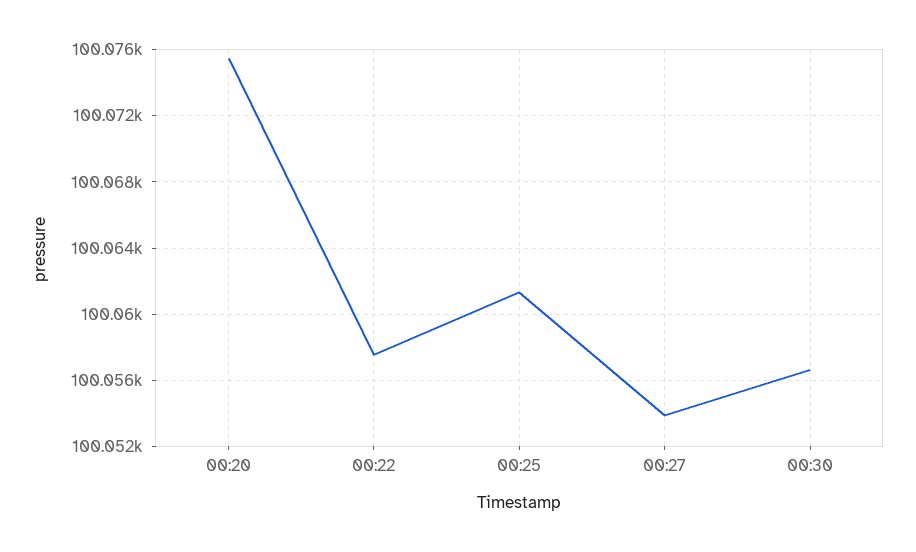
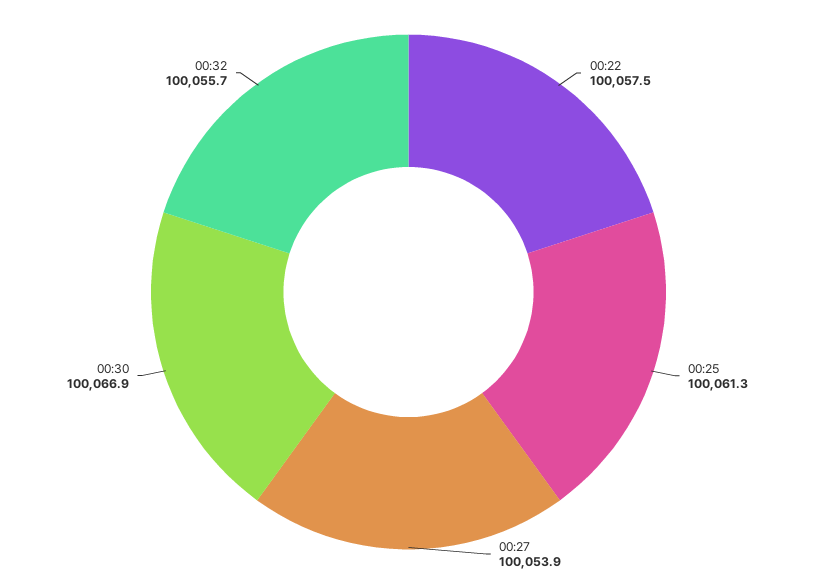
00:20: 100075.5 -> none
00:30: 100056.5 -> 100066.9
00:32: none -> 100055.7

